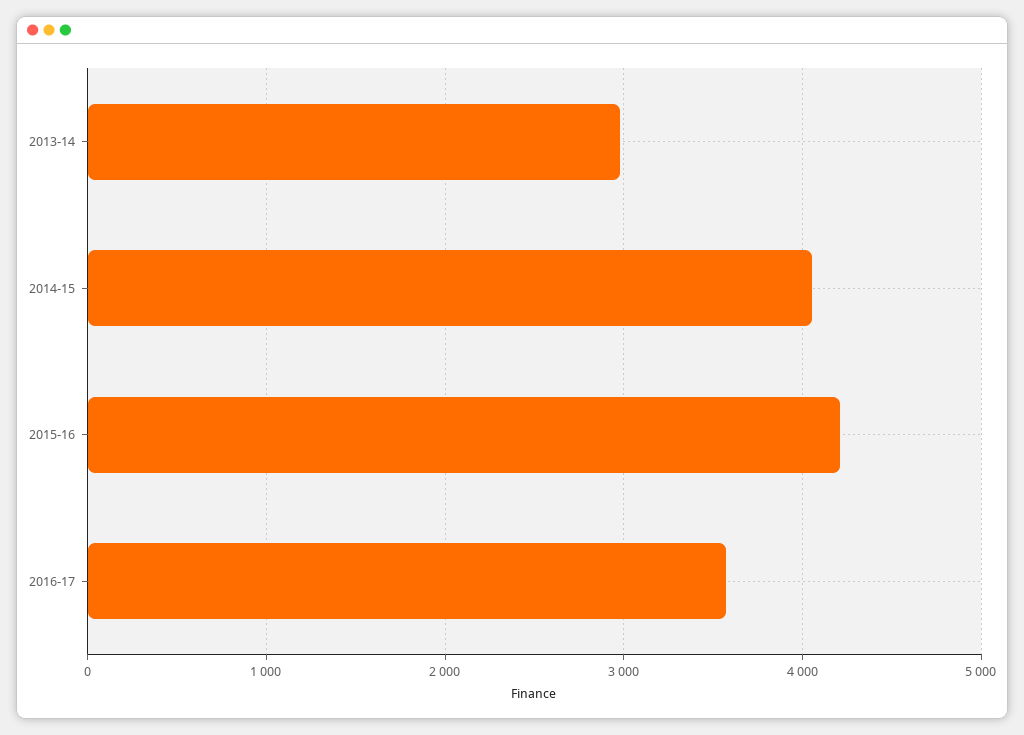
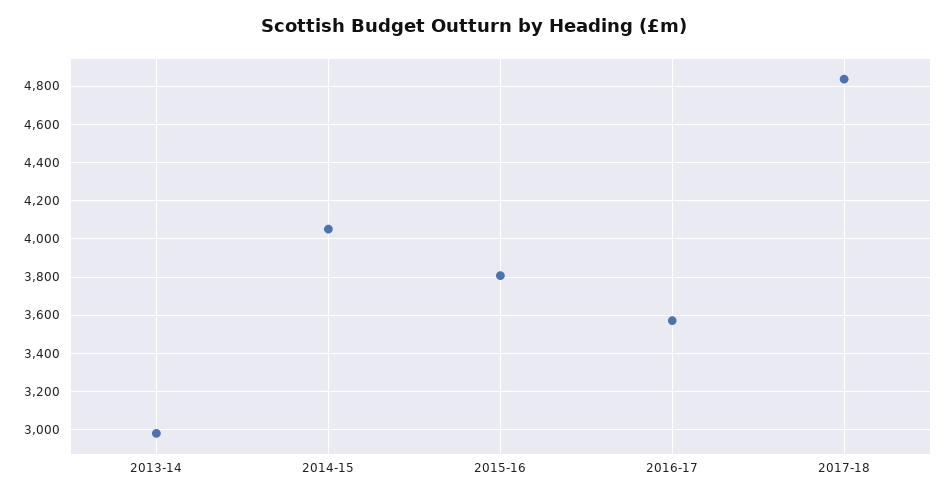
2015-16: 4200 -> 3800
2017-18: none -> 4850

